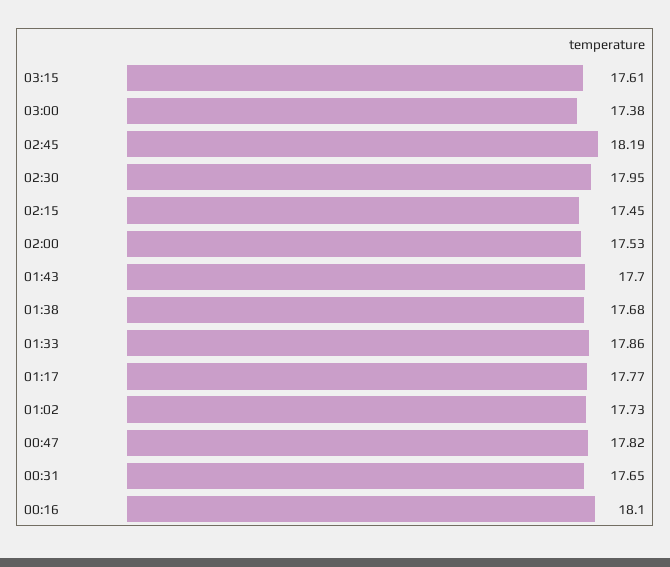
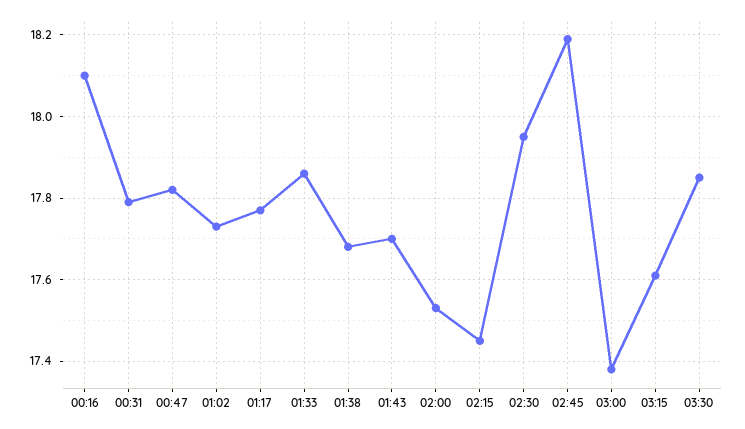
00:31: 17.65 -> 17.8
03:30: none -> 17.85

